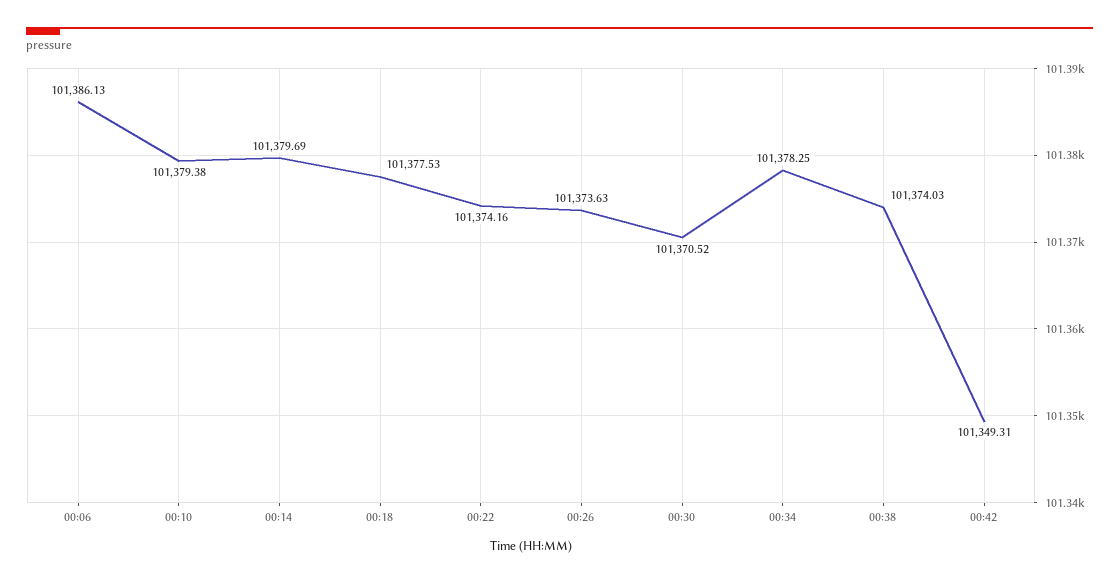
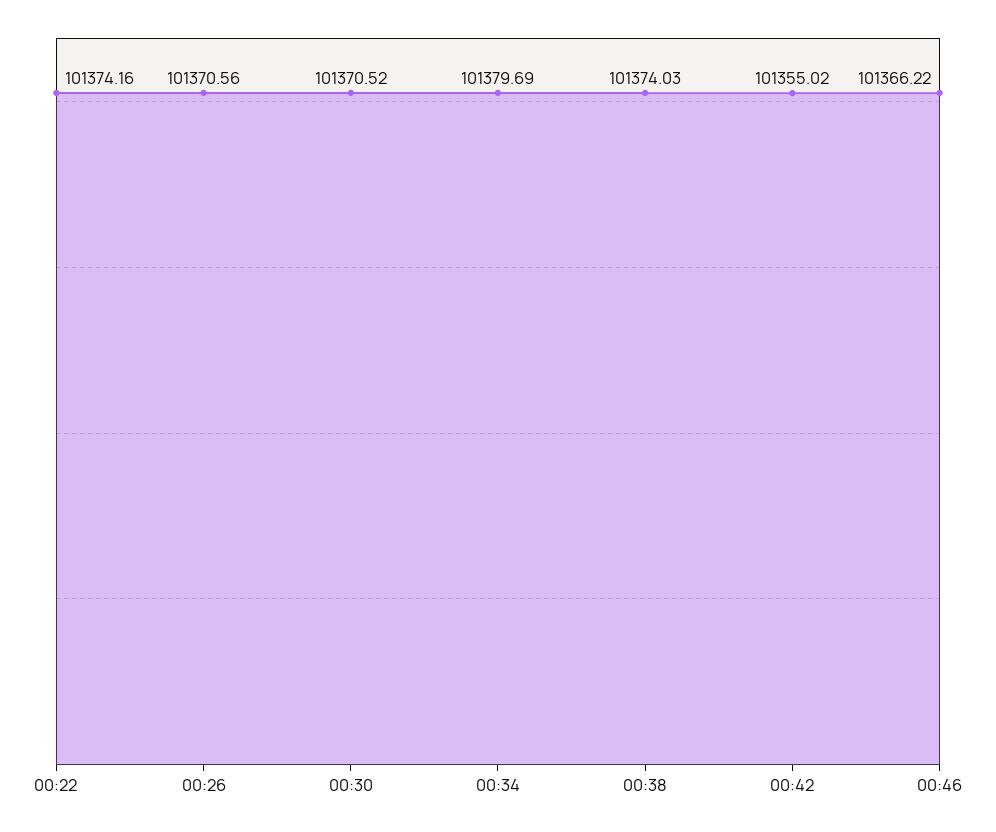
00:06: 101386.13 -> none
00:10: 101379.38 -> none
00:14: 101379.69 -> none
00:18: 101377.53 -> none
00:26: 101373.63 -> 101370.56
00:34: 101378.25 -> 101379.69
00:42: 101349.31 -> 101355.02
00:46: none -> 101366.22

